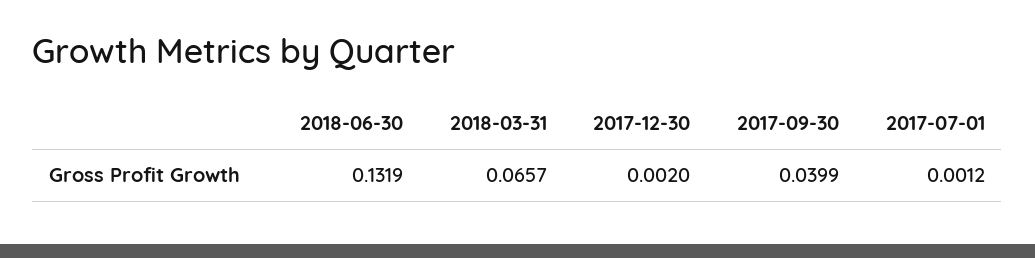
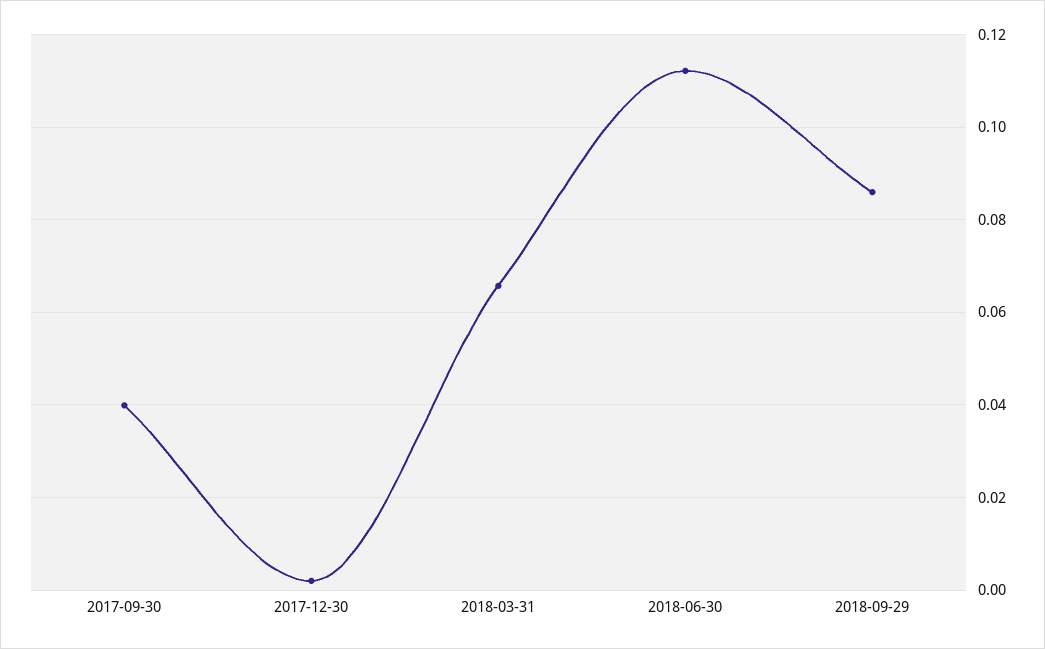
2018-06-30: 0.1319 -> 0.112
2017-07-01: 0.0012 -> none
2018-09-29: none -> 0.086

